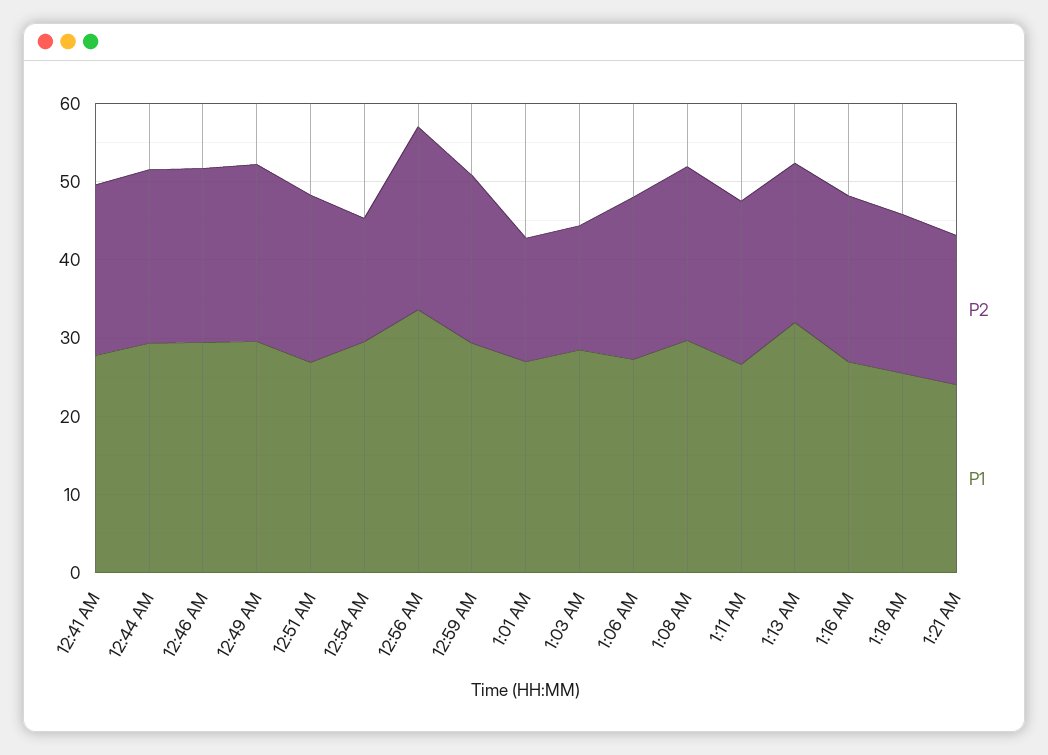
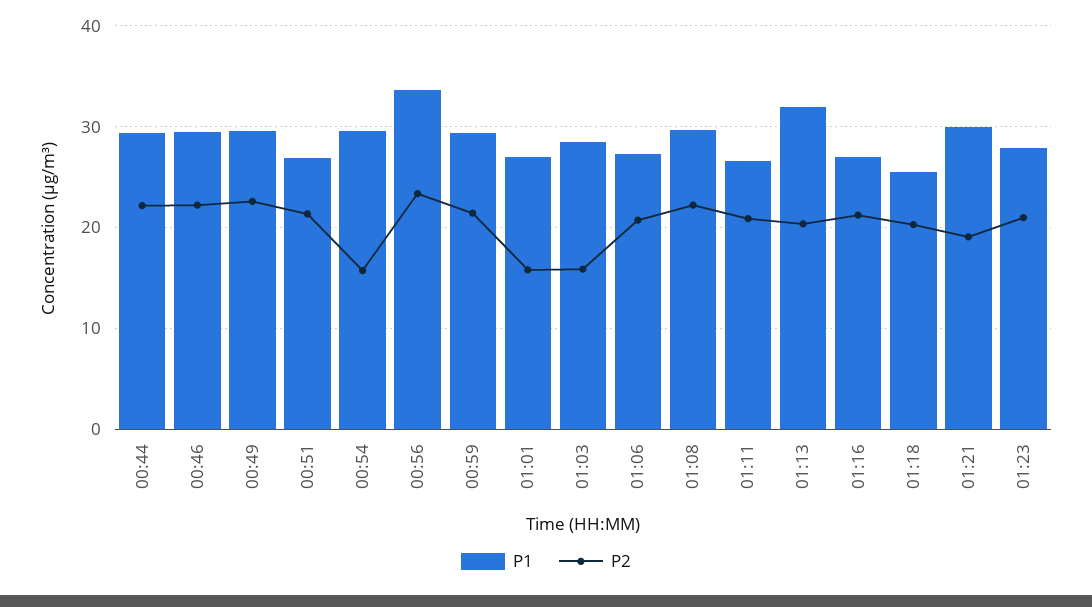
P2, 12:41 AM: 22 -> none
P1, 12:41 AM: 28 -> none
P1, 1:21 AM: 24 -> 30
P1, 01:23: none -> 28
P2, 01:23: none -> 21

